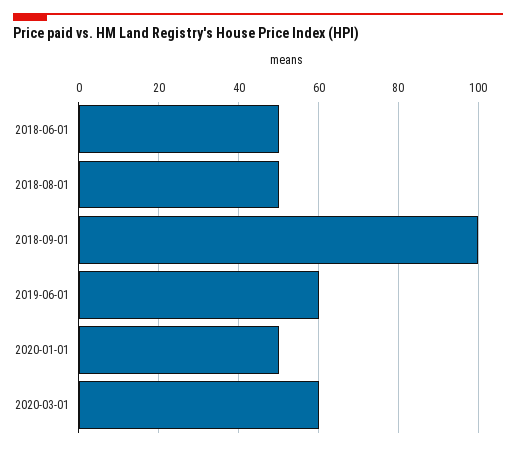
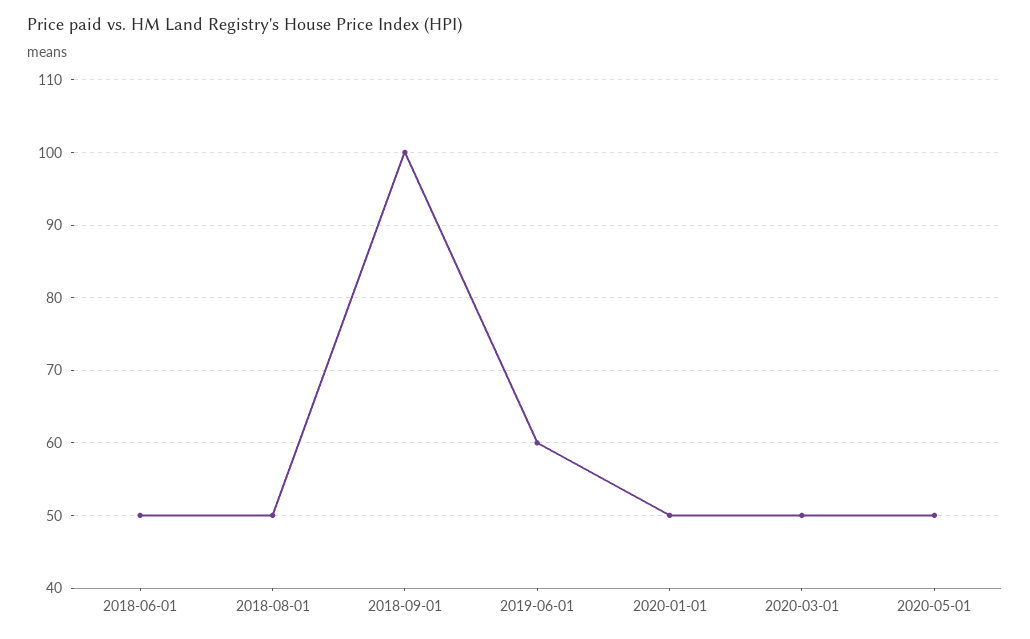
2020-03-01: 60 -> 50
2020-05-01: none -> 50

